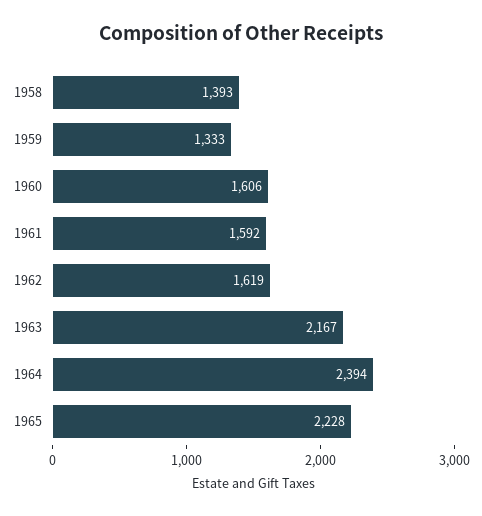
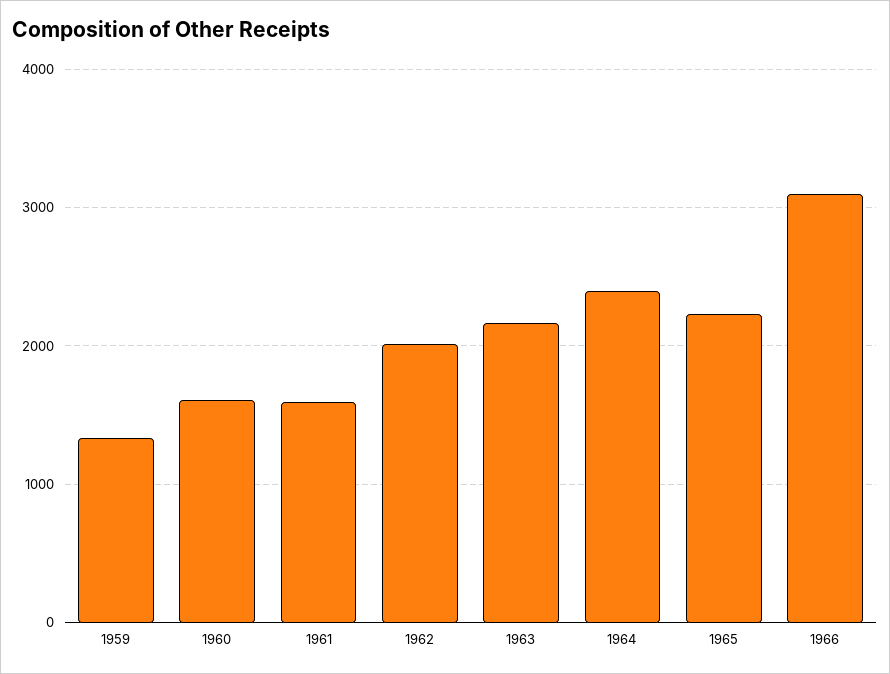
1958: 1393 -> none
1962: 1619 -> 2000
1966: none -> 3100

